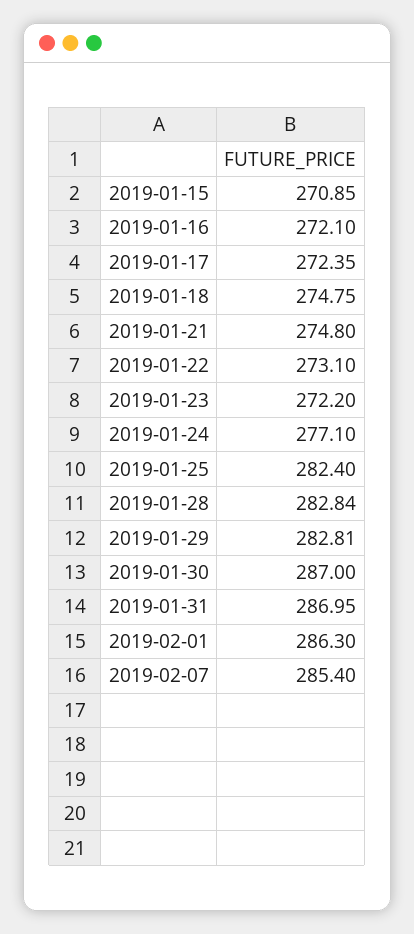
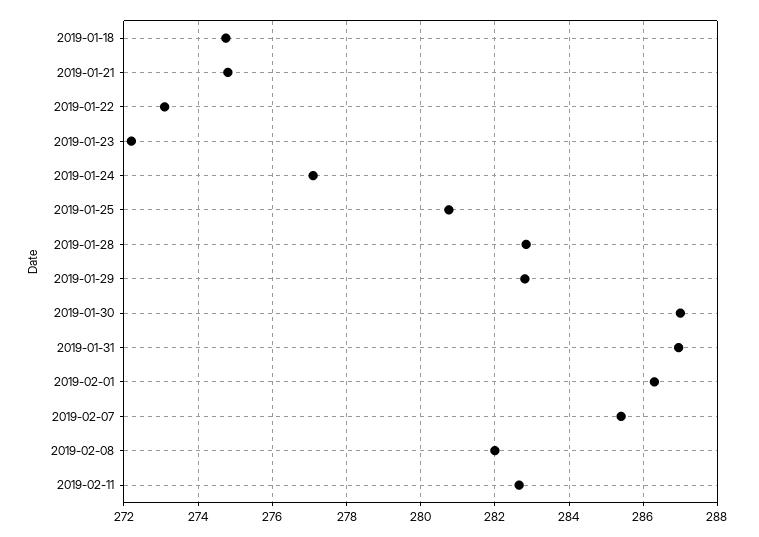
2019-01-15: 270.85 -> none
2019-01-16: 272.1 -> none
2019-01-17: 272.35 -> none
2019-01-25: 282.4 -> 280.8
2019-02-08: none -> 282
2019-02-11: none -> 282.6

